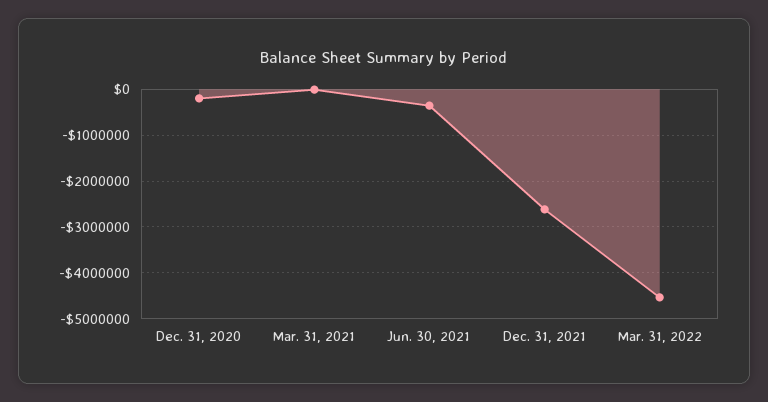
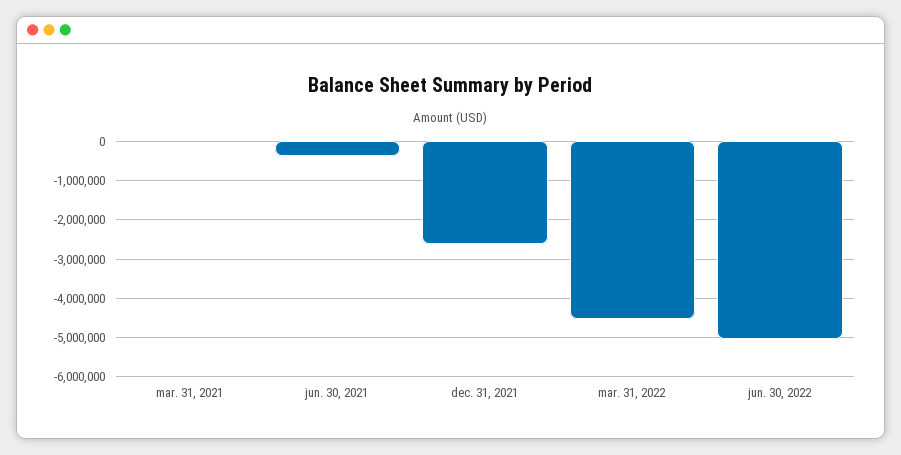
Dec. 31, 2020: -200000 -> none
jun. 30, 2022: none -> -5000000

